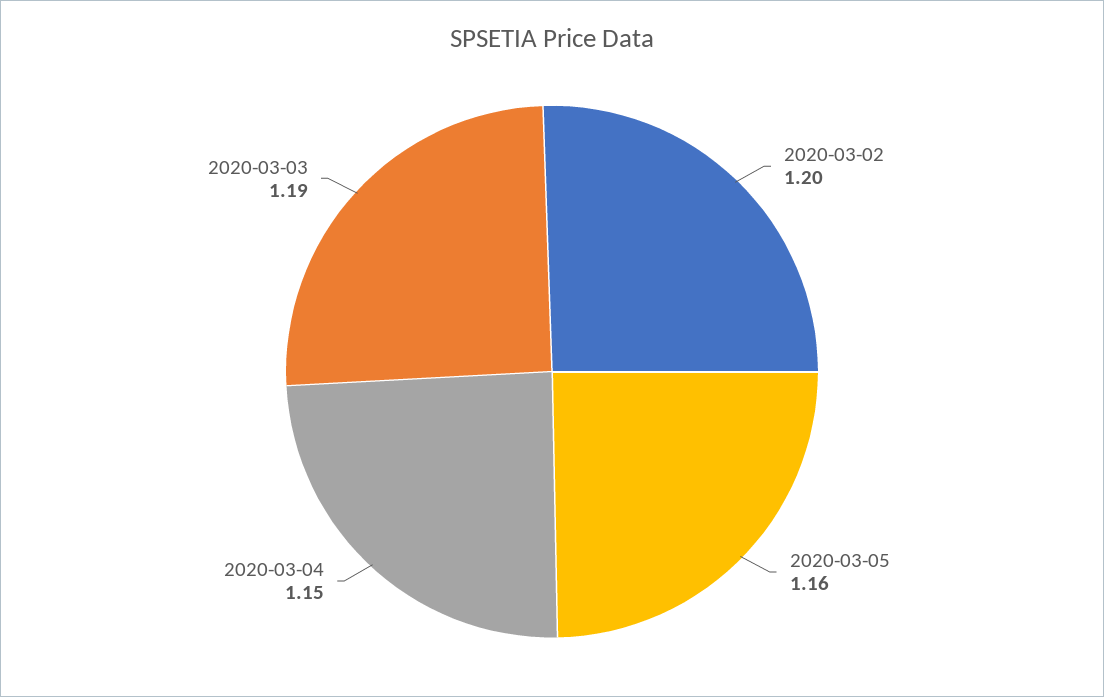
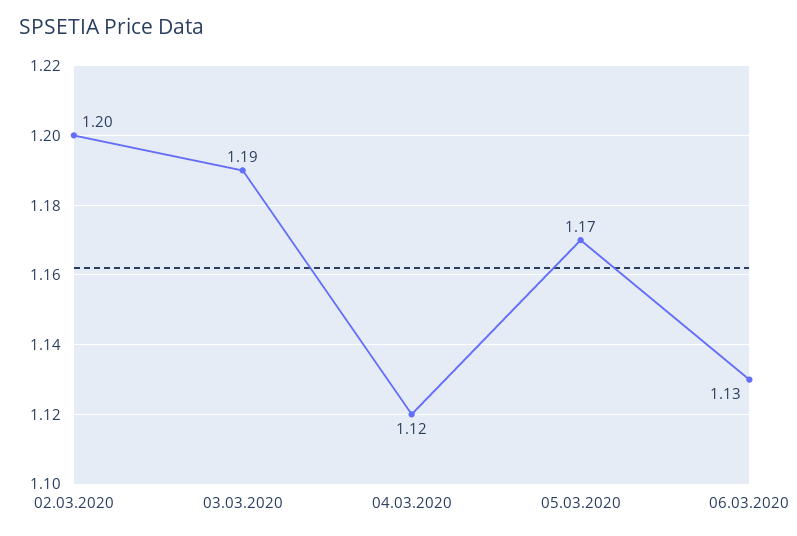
2020-03-05: 1.16 -> 1.17
2020-03-04: 1.15 -> 1.12
06.03.2020: none -> 1.13

